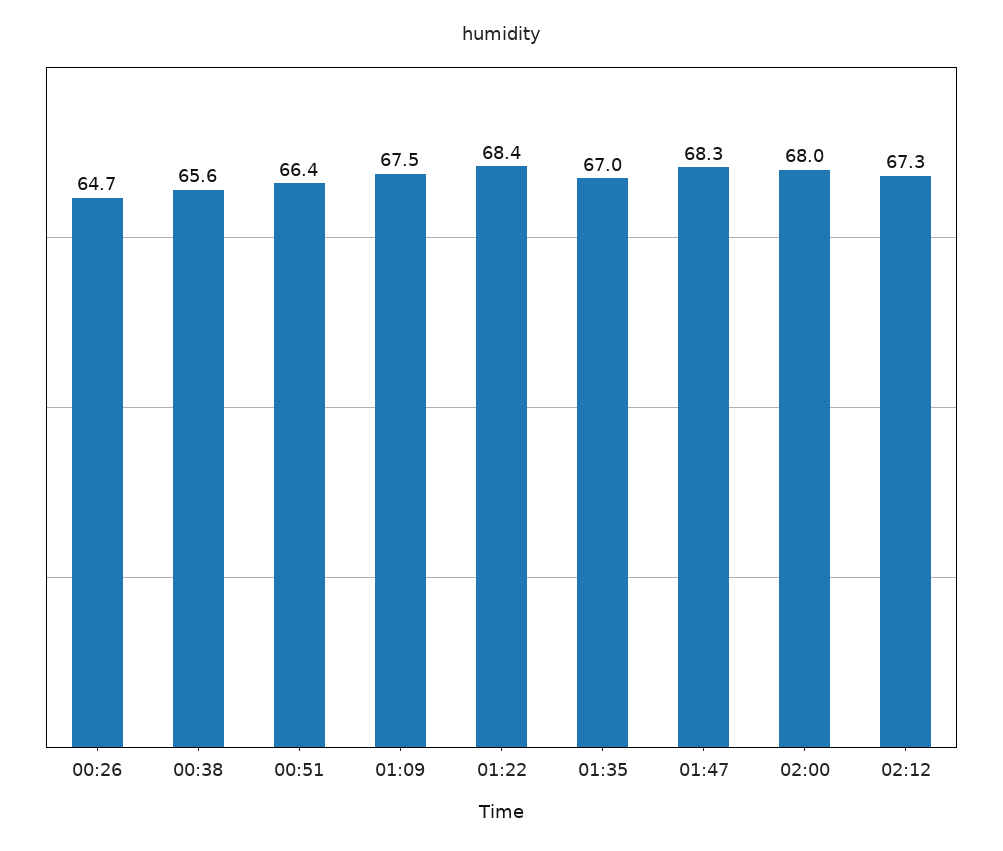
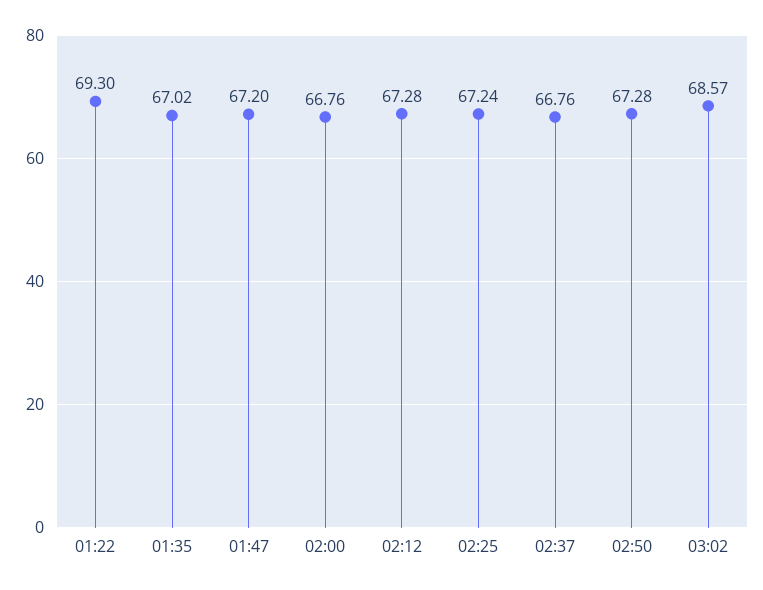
00:26: 64.7 -> none
00:38: 65.6 -> none
00:51: 66.4 -> none
01:09: 67.5 -> none
01:22: 68.4 -> 69.3
01:47: 68.3 -> 67.2
02:00: 68 -> 66.76
02:25: none -> 67.24
02:37: none -> 66.76
02:50: none -> 67.28
03:02: none -> 68.57

